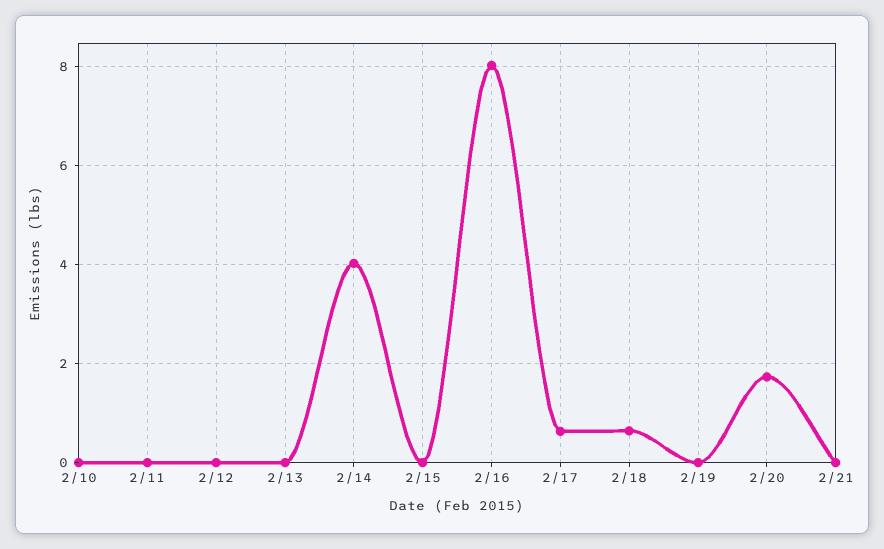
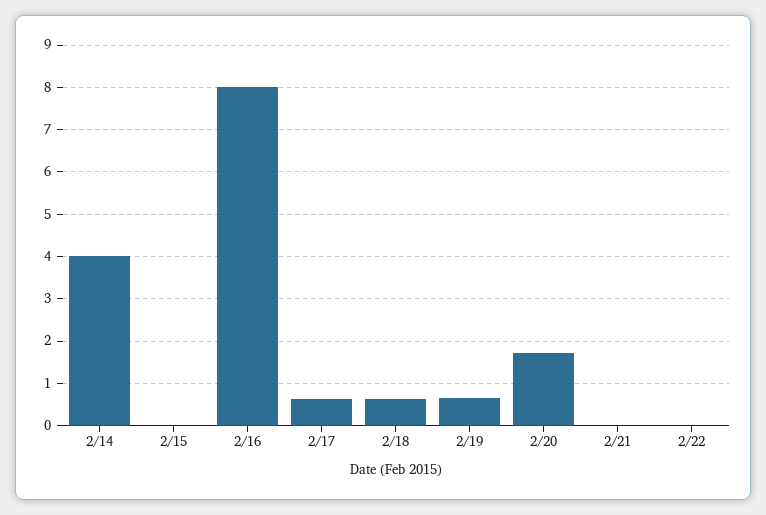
2/10: 0 -> none
2/11: 0 -> none
2/12: 0 -> none
2/13: 0 -> none
2/19: 0 -> 0.6
2/22: none -> 0

